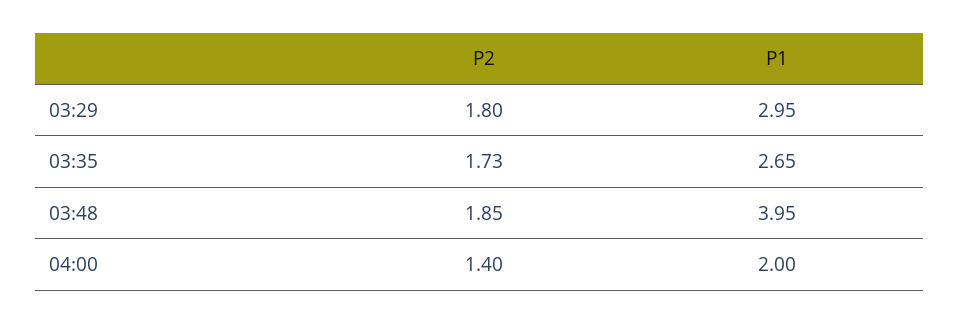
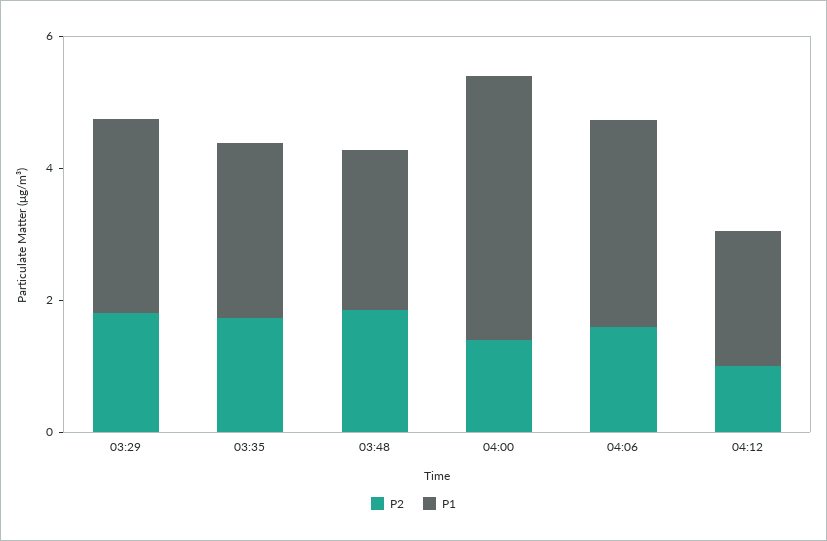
P1, 03:48: 3.95 -> 2.5
P1, 04:00: 2 -> 4
P2, 04:06: none -> 1.5
P1, 04:06: none -> 3
P2, 04:12: none -> 1
P1, 04:12: none -> 2

